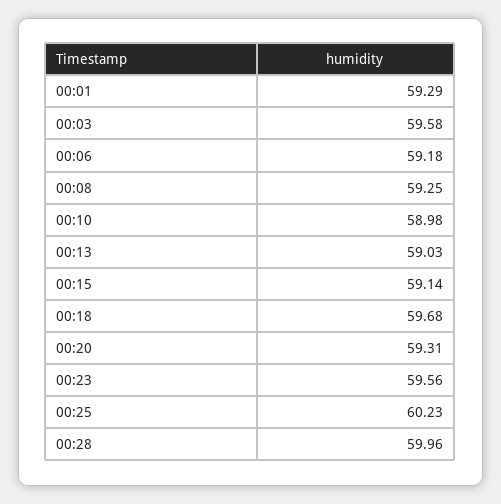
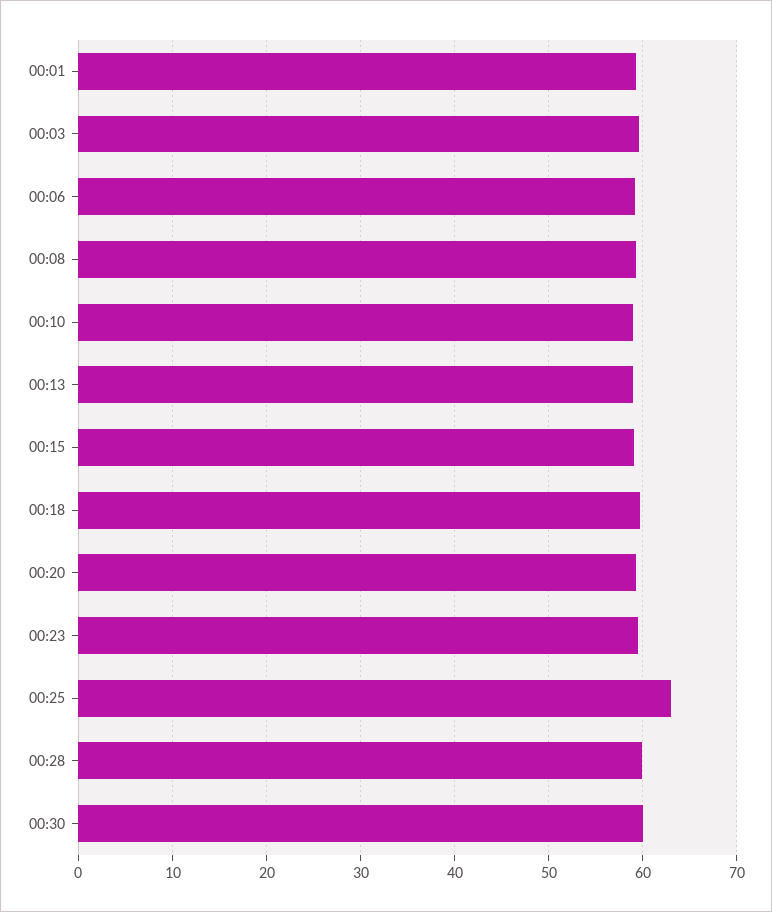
00:25: 60.23 -> 63
00:30: none -> 60

